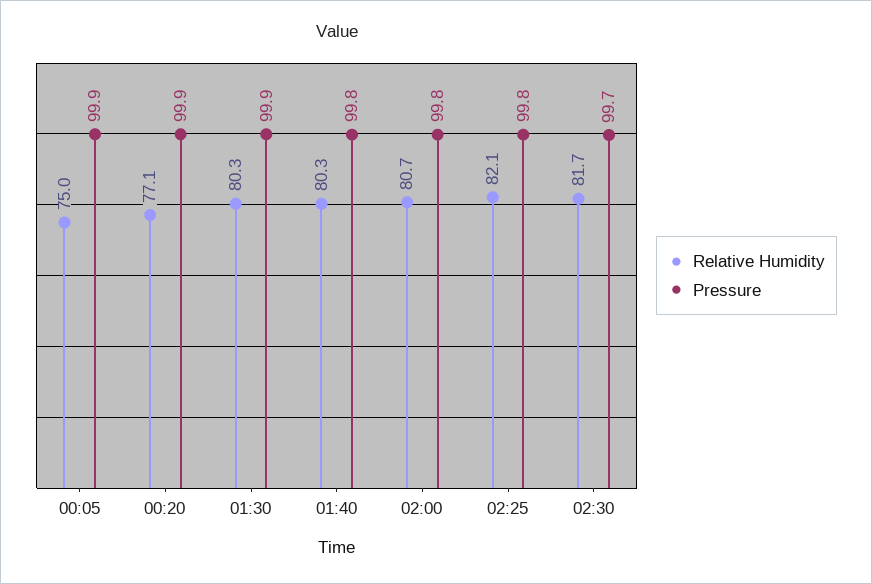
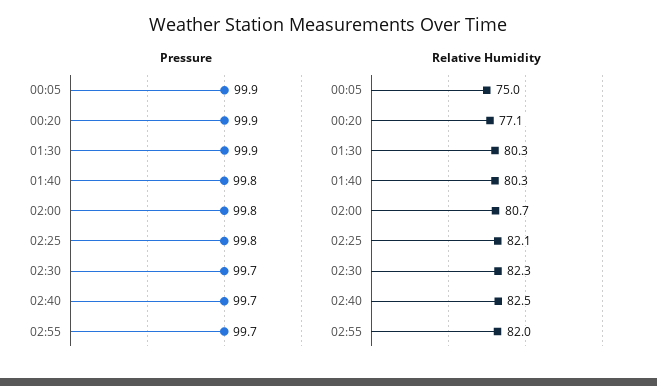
Relative Humidity, 02:30: 81.7 -> 82.3
Pressure, 02:40: none -> 99.7
Pressure, 02:55: none -> 99.7
Relative Humidity, 02:40: none -> 82.5
Relative Humidity, 02:55: none -> 82

